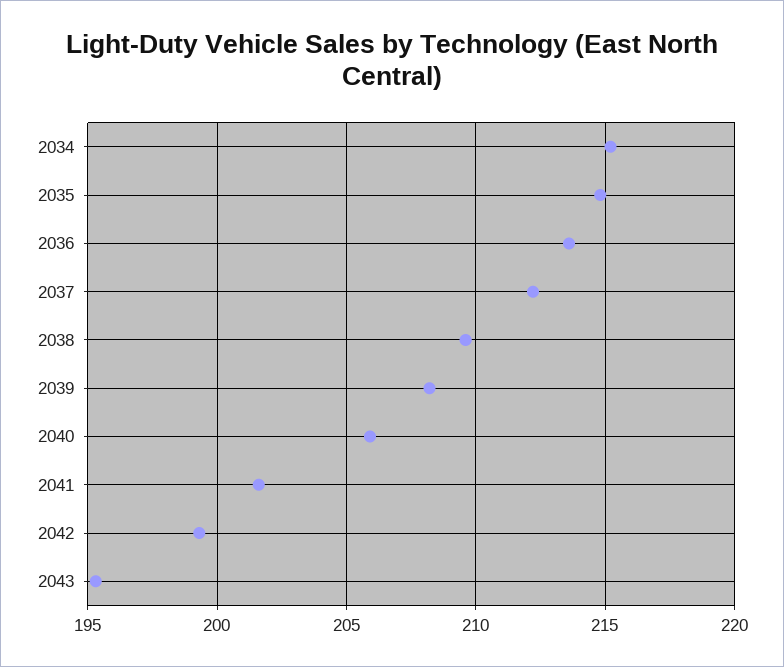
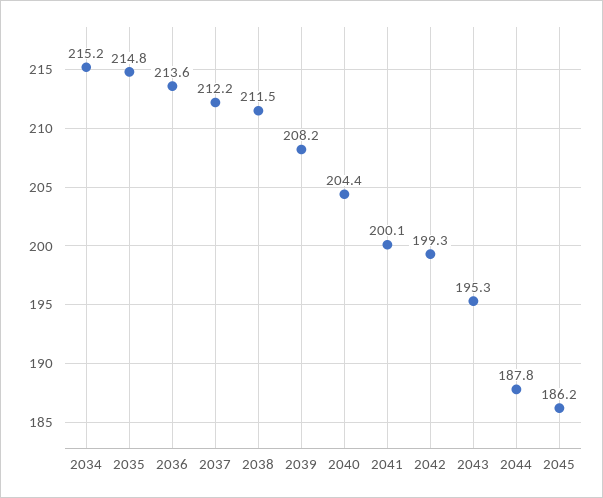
2038: 209.5 -> 211.5
2040: 206 -> 204.4
2041: 201.5 -> 200.1
2044: none -> 187.8
2045: none -> 186.2

